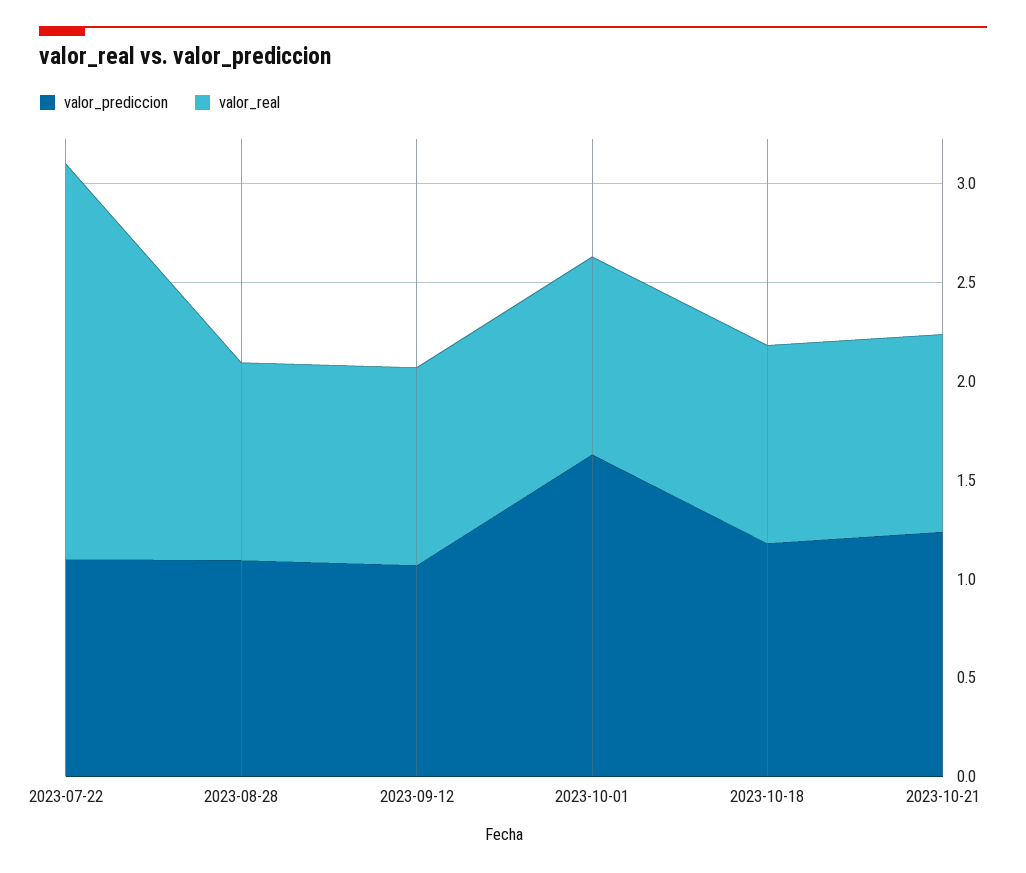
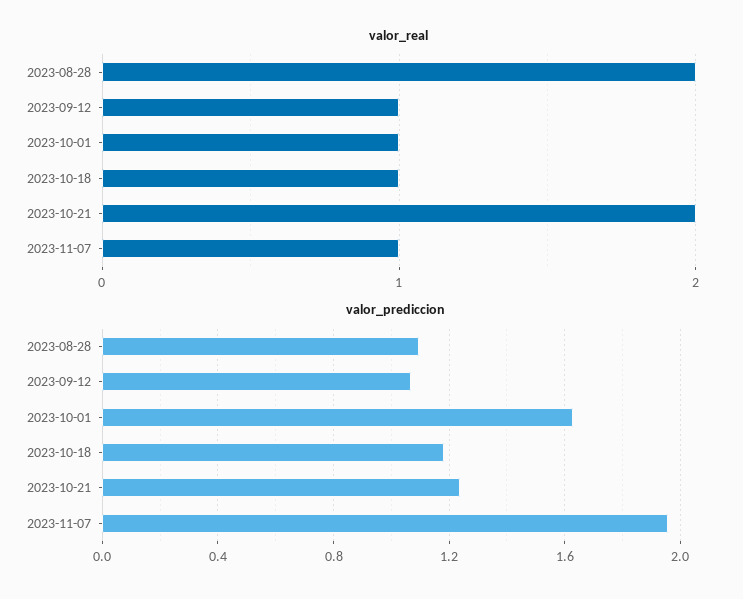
valor_prediccion, 2023-07-22: 1.1 -> none
valor_real, 2023-07-22: 2 -> none
valor_real, 2023-08-28: 1 -> 2
valor_real, 2023-10-21: 1 -> 2
valor_real, 2023-11-07: none -> 1
valor_prediccion, 2023-11-07: none -> 1.95

